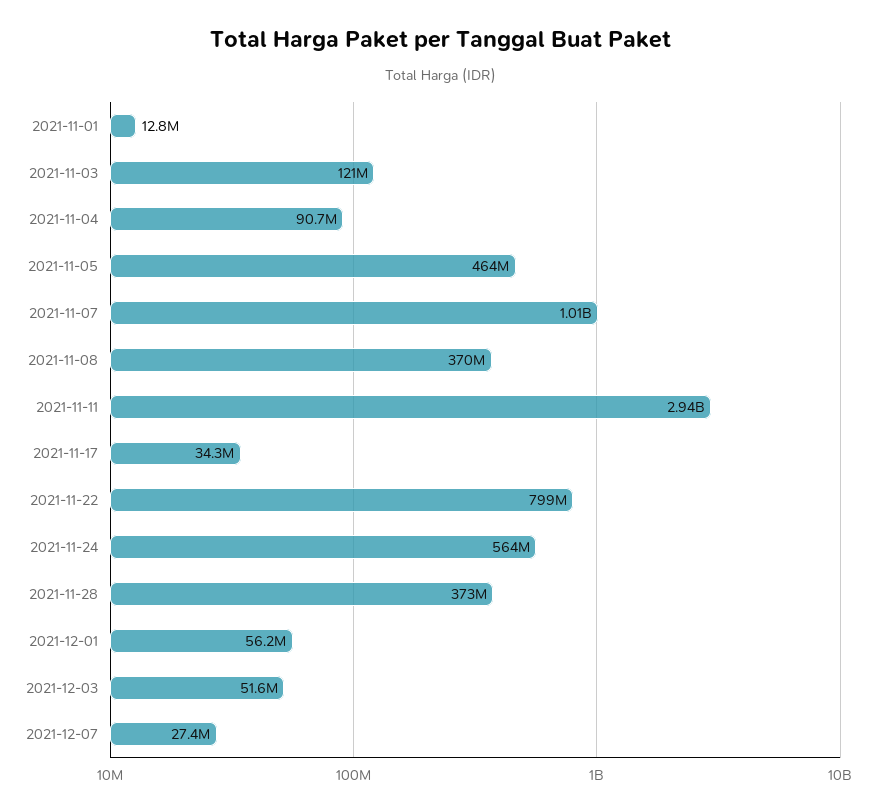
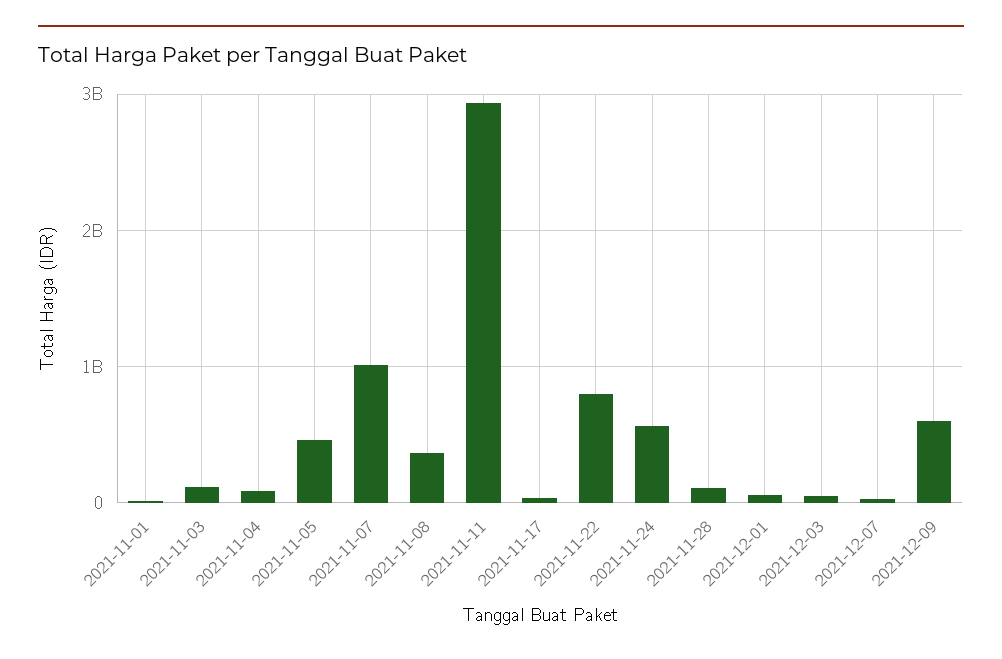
2021-11-28: 373000000 -> 100000000
2021-12-09: none -> 600000000

